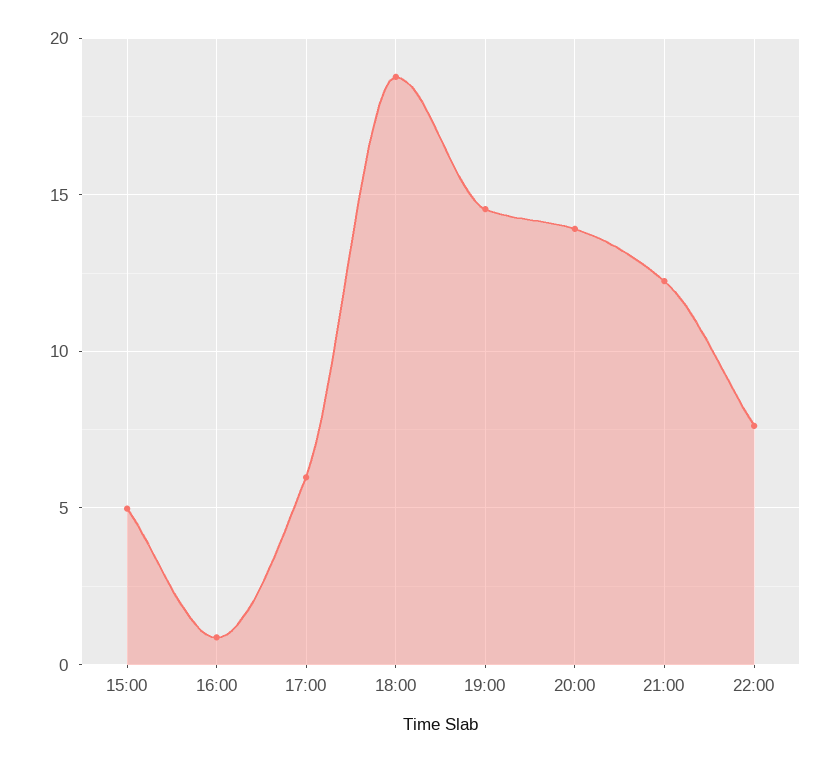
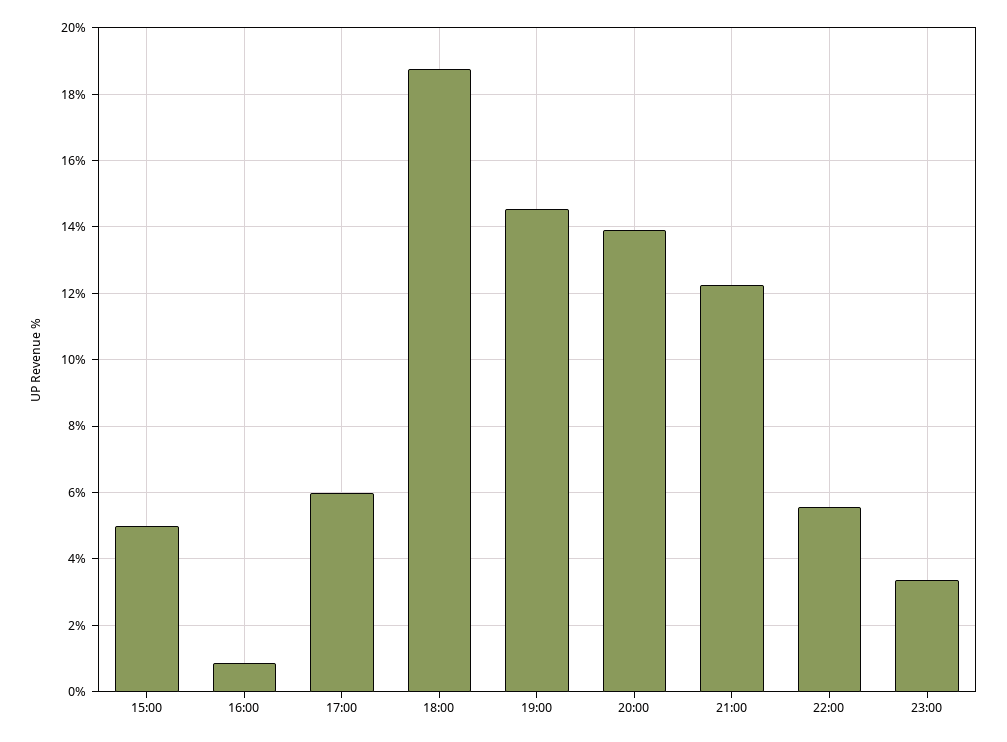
22:00: 7.5 -> 5.6
23:00: none -> 3.4

